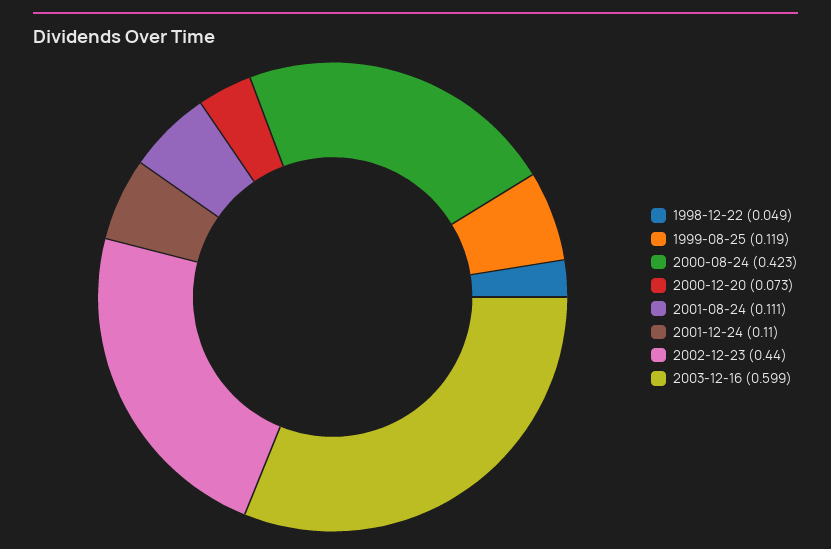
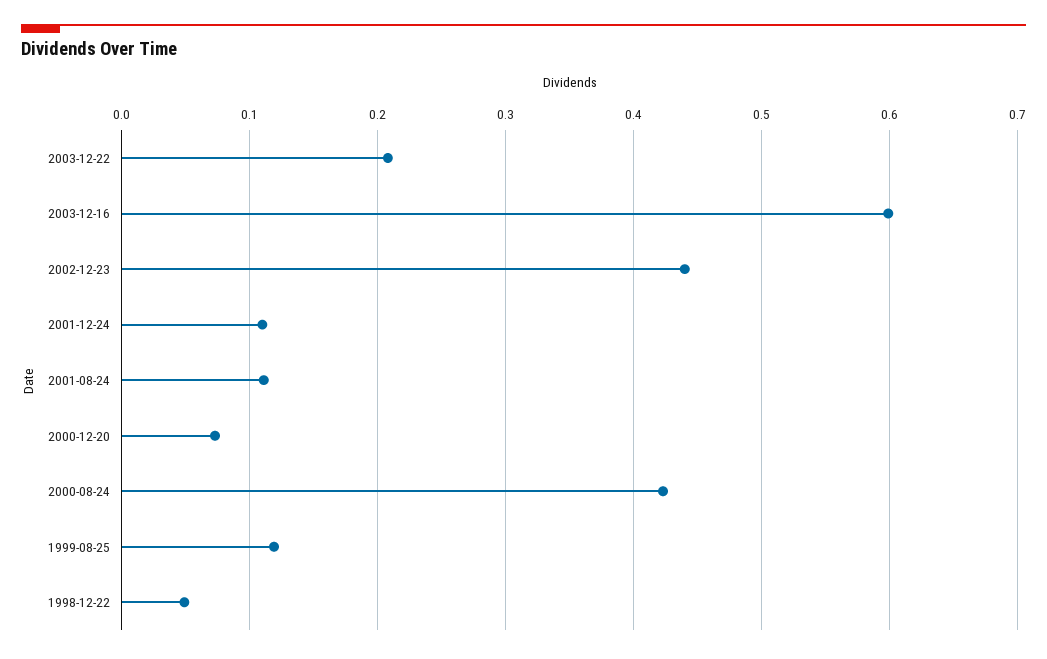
2003-12-22: none -> 0.21

